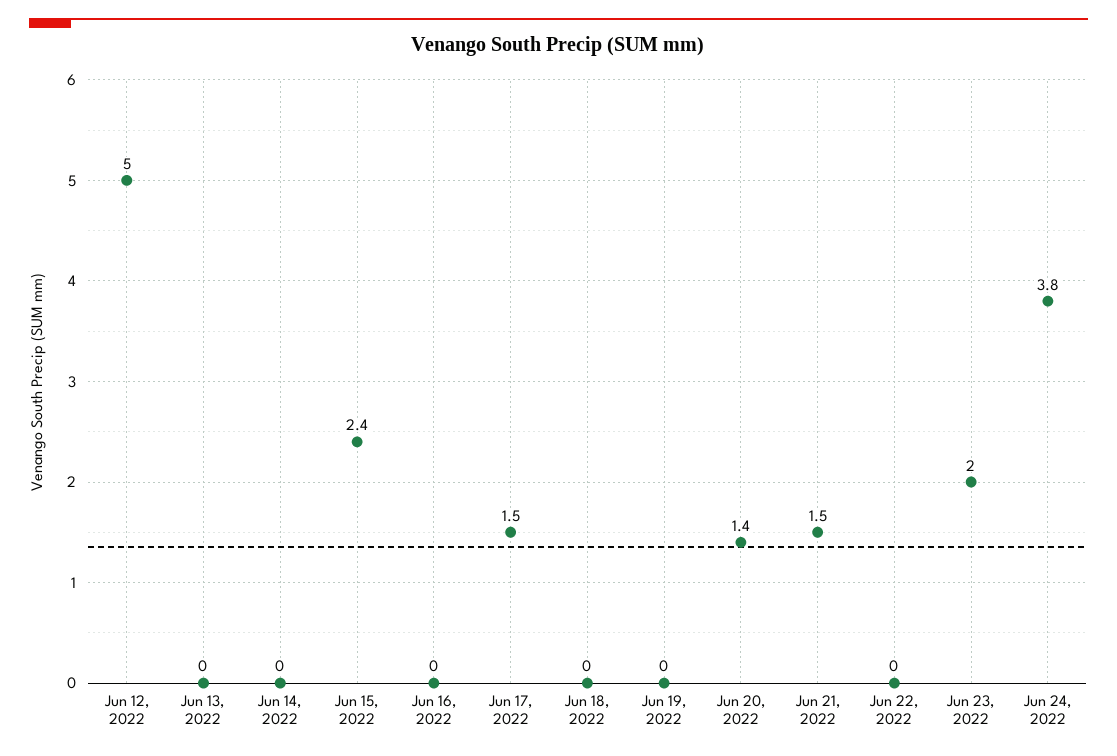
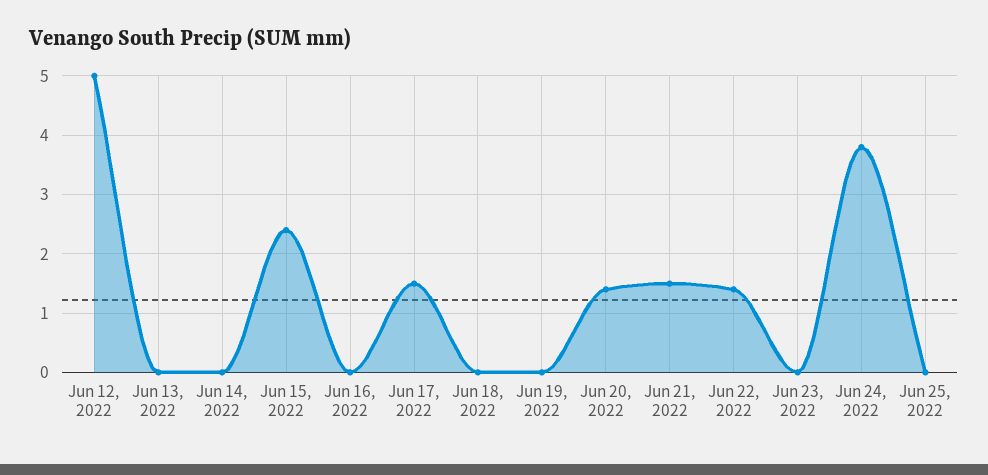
Jun 22, 2022: 0 -> 1.5
Jun 23, 2022: 2 -> 0
Jun 25, 2022: none -> 0

